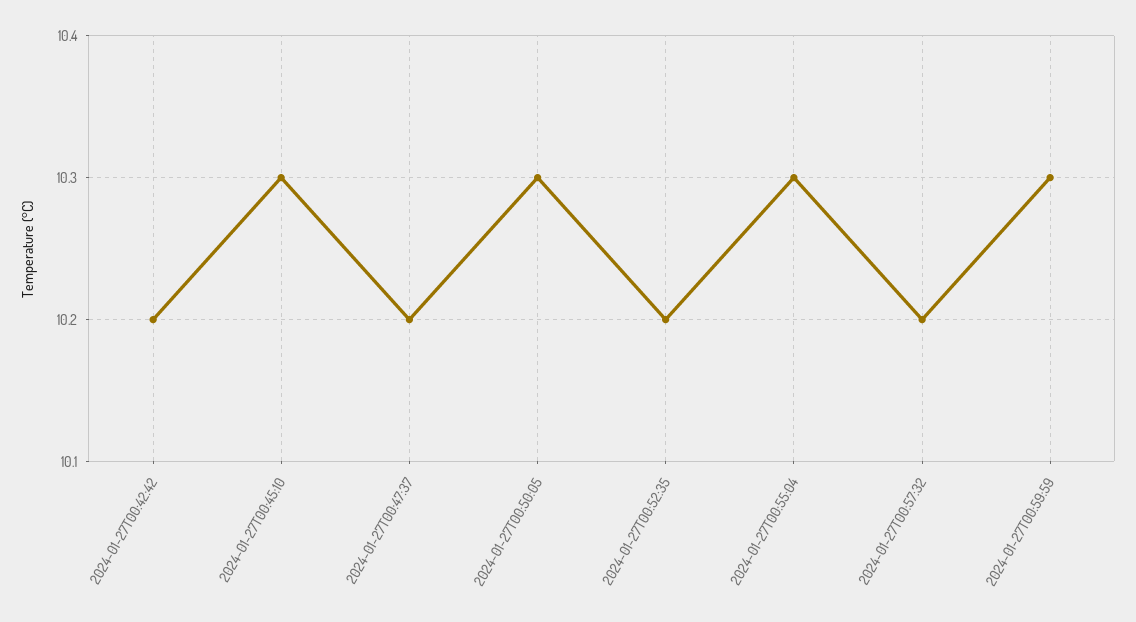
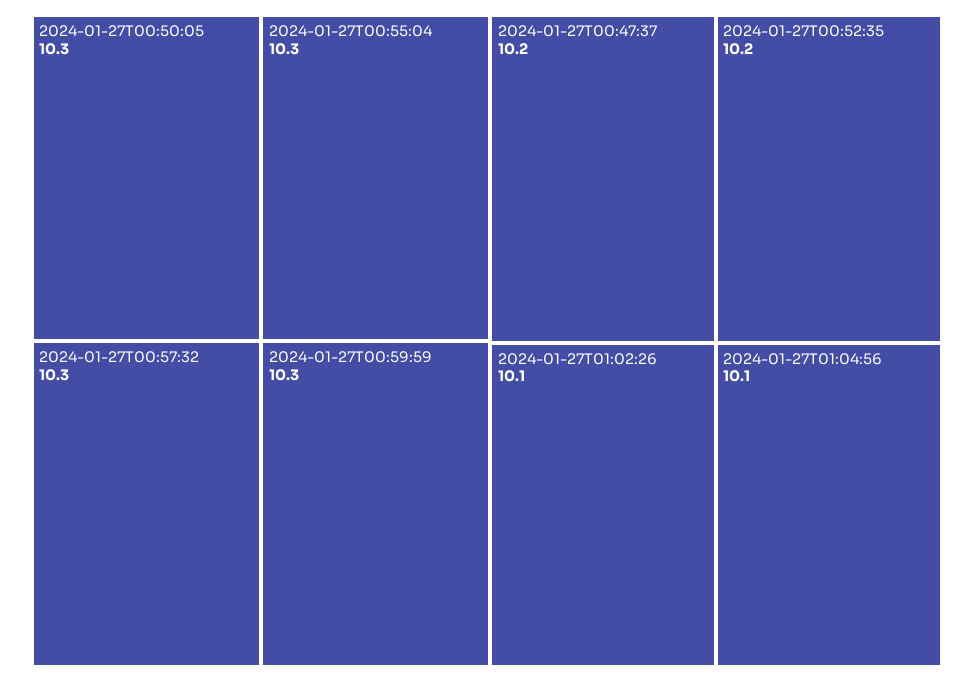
2024-01-27T00:42:42: 10.2 -> none
2024-01-27T00:45:10: 10.3 -> none
2024-01-27T00:57:32: 10.2 -> 10.3
2024-01-27T01:02:26: none -> 10.1
2024-01-27T01:04:56: none -> 10.1

